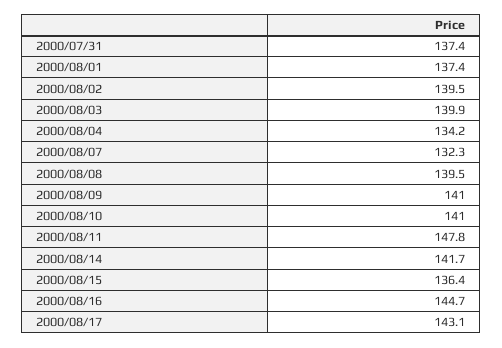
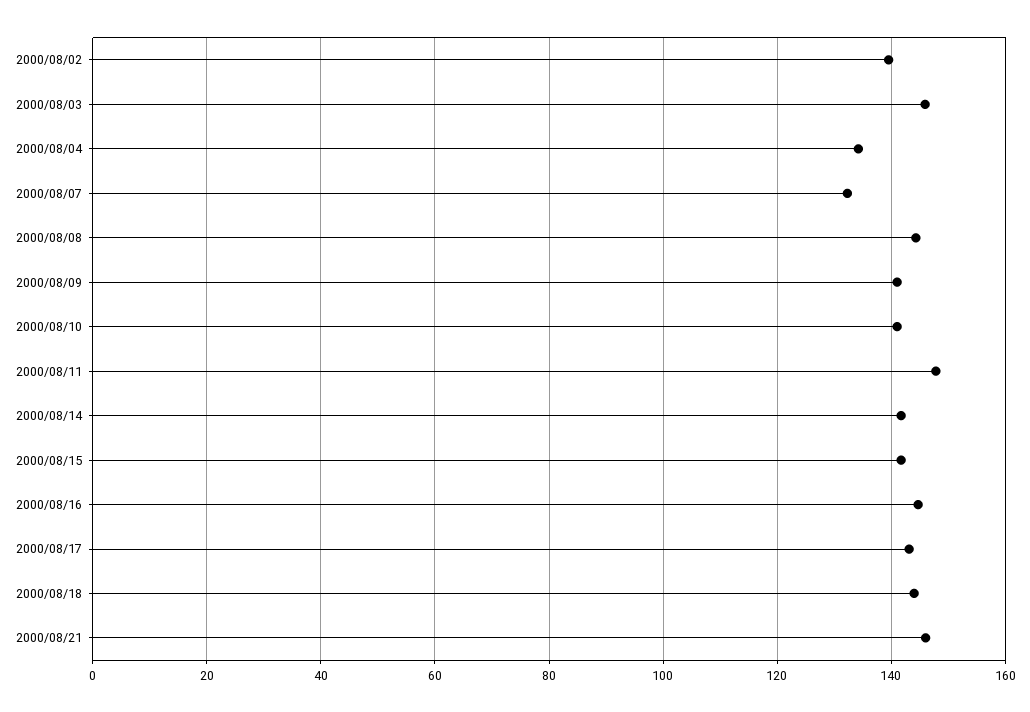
2000/07/31: 137.4 -> none
2000/08/01: 137.4 -> none
2000/08/03: 139.9 -> 146
2000/08/08: 139.5 -> 144
2000/08/15: 136.4 -> 142
2000/08/18: none -> 144
2000/08/21: none -> 146

